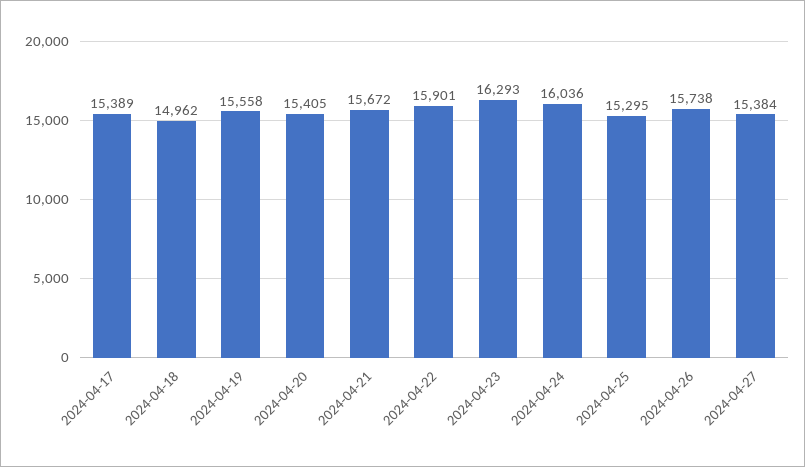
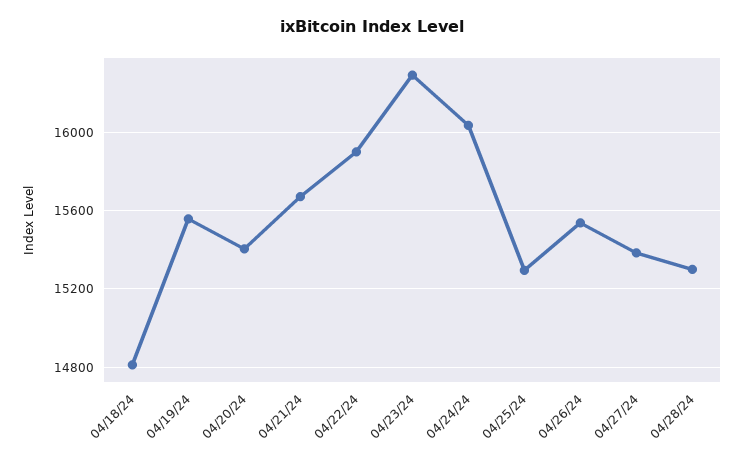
2024-04-17: 15389 -> none
2024-04-18: 14962 -> 14800
2024-04-26: 15738 -> 15550
04/28/24: none -> 15300

